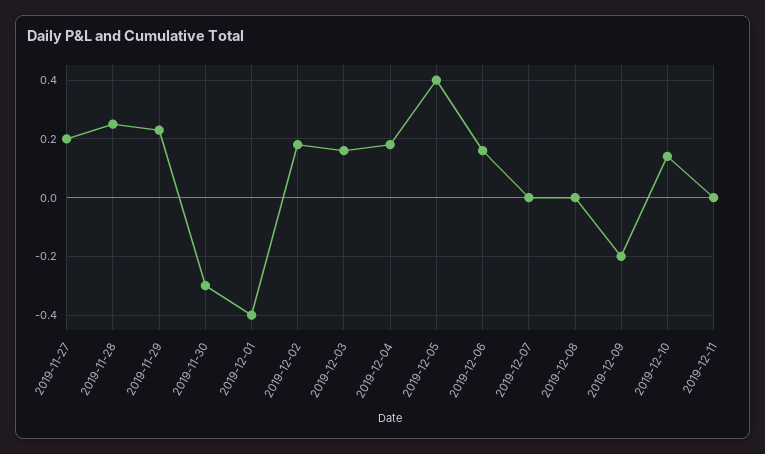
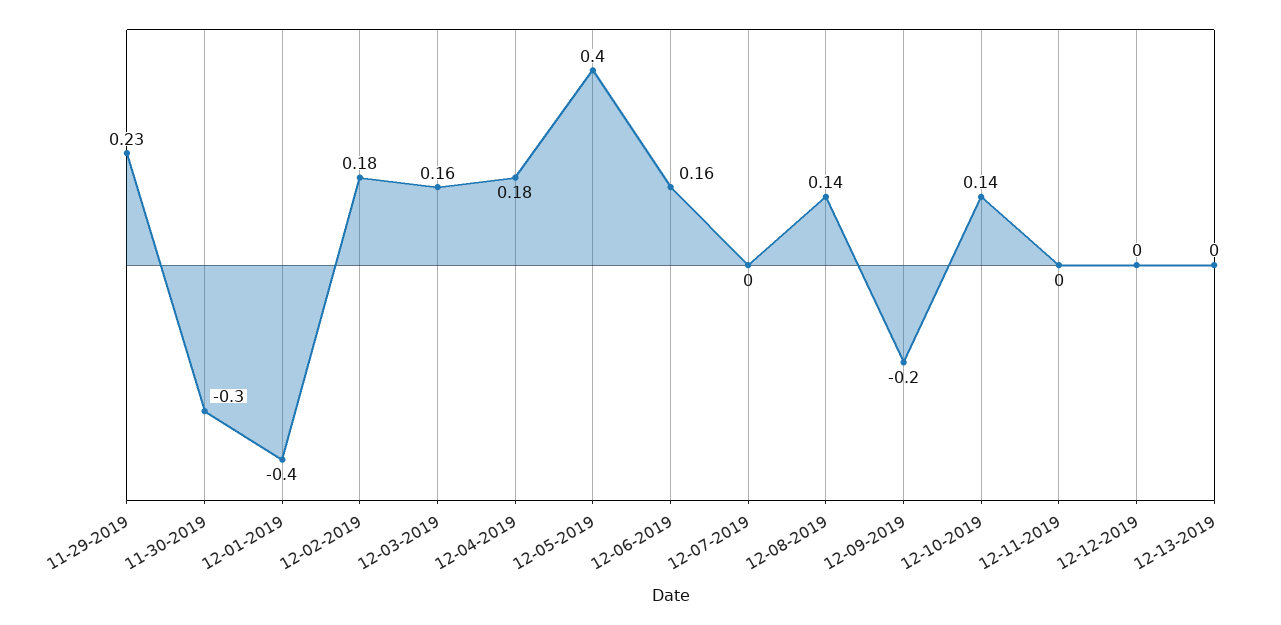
2019-11-27: 0.2 -> none
2019-11-28: 0.25 -> none
2019-12-08: 0 -> 0.14
12-12-2019: none -> 0
12-13-2019: none -> 0

